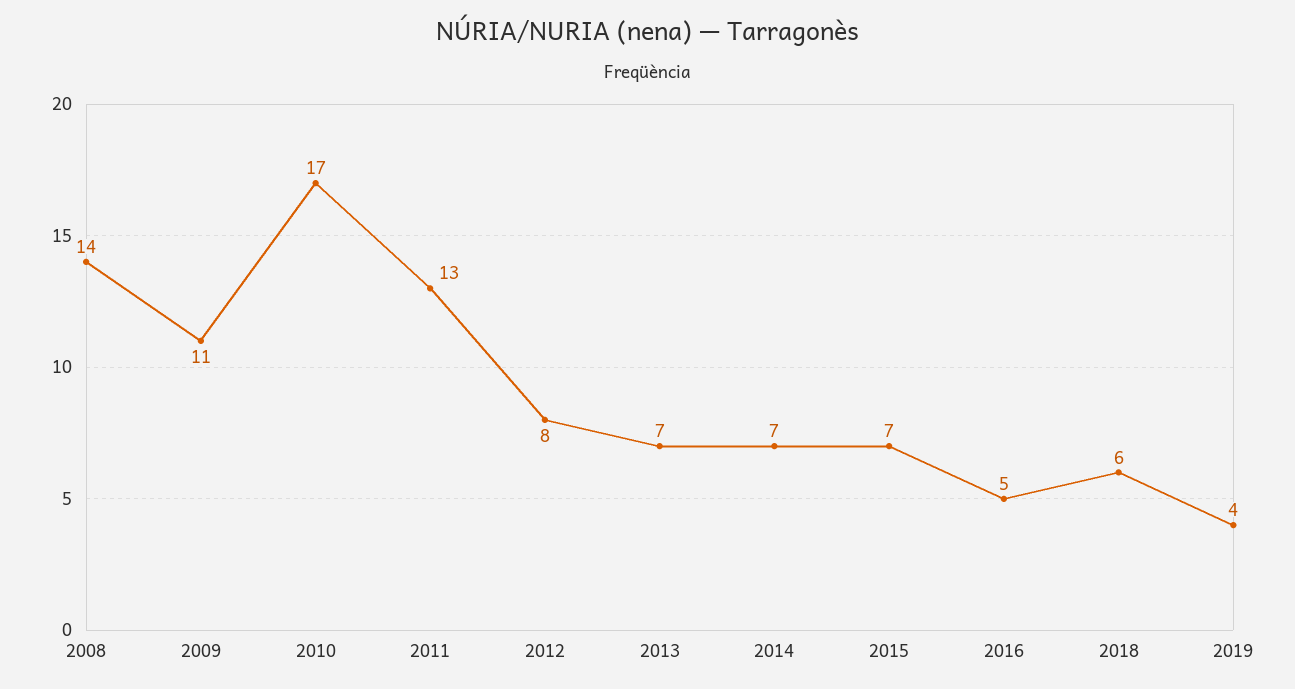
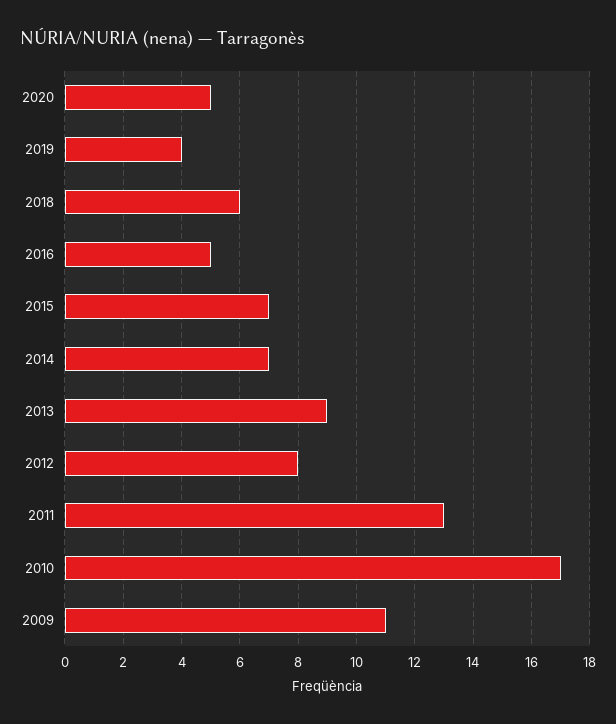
2008: 14 -> none
2013: 7 -> 9
2020: none -> 5

